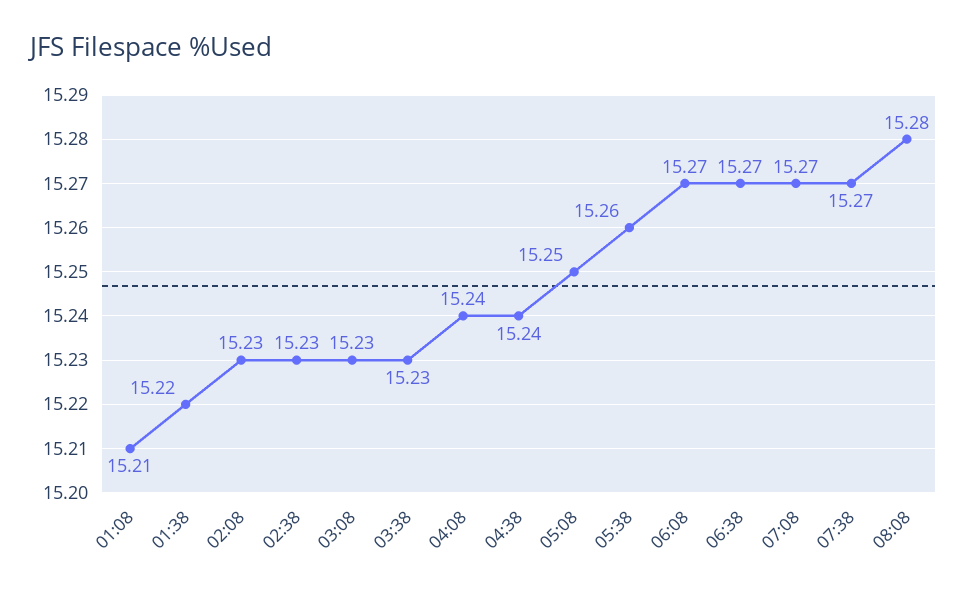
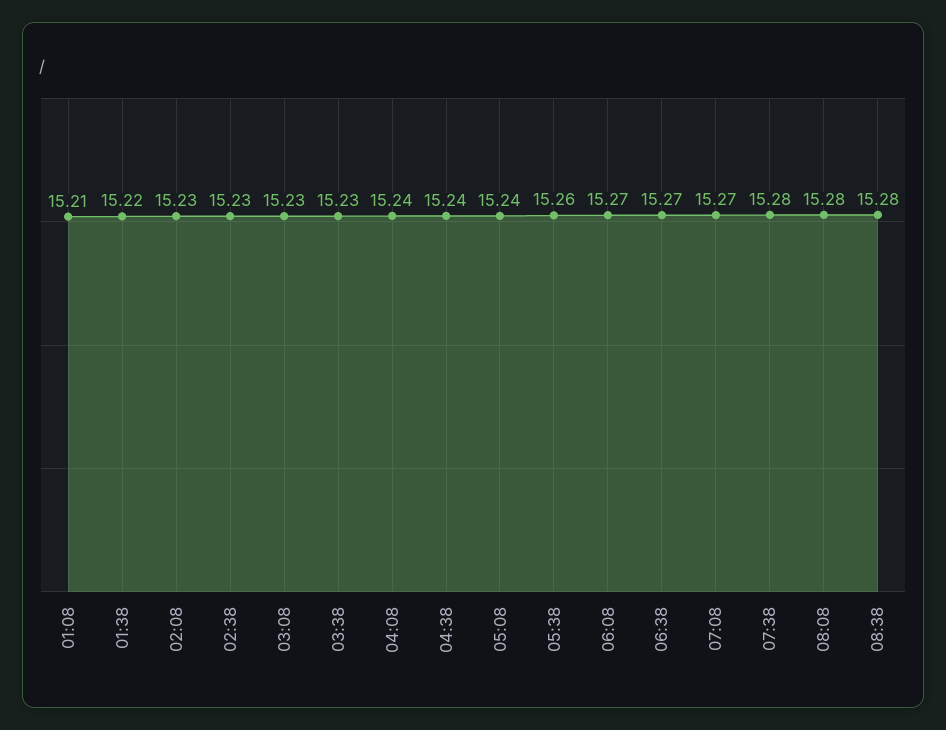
05:08: 15.25 -> 15.24
07:38: 15.27 -> 15.28
08:38: none -> 15.28

